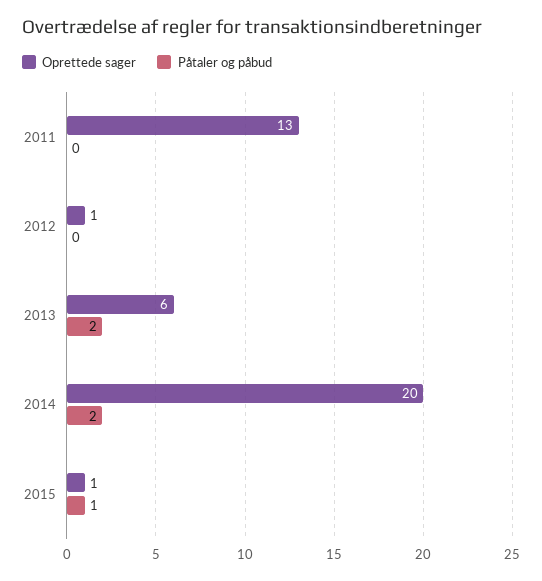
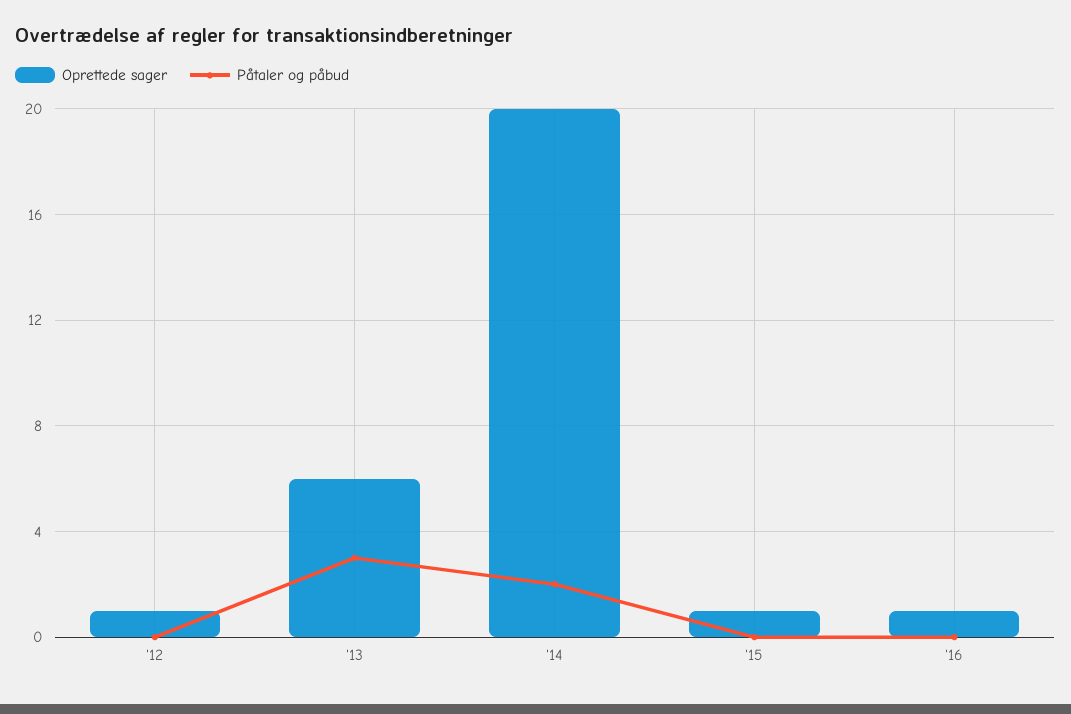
Oprettede sager, 2011: 13 -> none
Påtaler og påbud, 2011: 0 -> none
Påtaler og påbud, 2013: 2 -> 3
Påtaler og påbud, 2015: 1 -> 0
Oprettede sager, '16: none -> 1
Påtaler og påbud, '16: none -> 0

